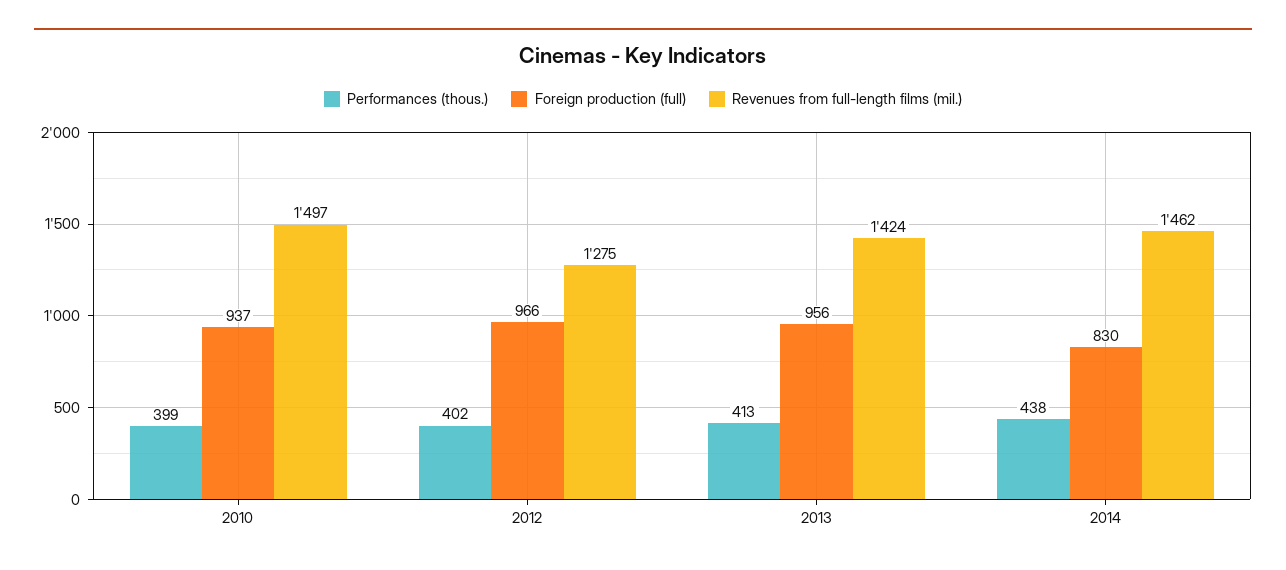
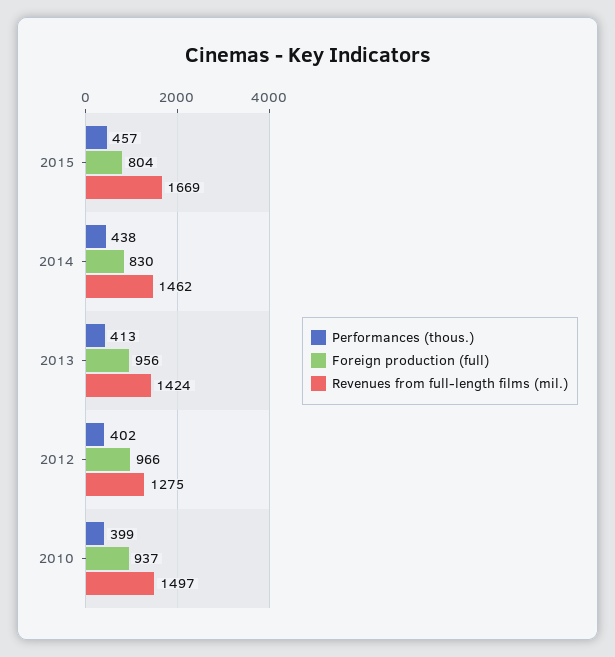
Performances (thous.), 2015: none -> 457
Foreign production (full), 2015: none -> 804
Revenues from full-length films (mil.), 2015: none -> 1669

